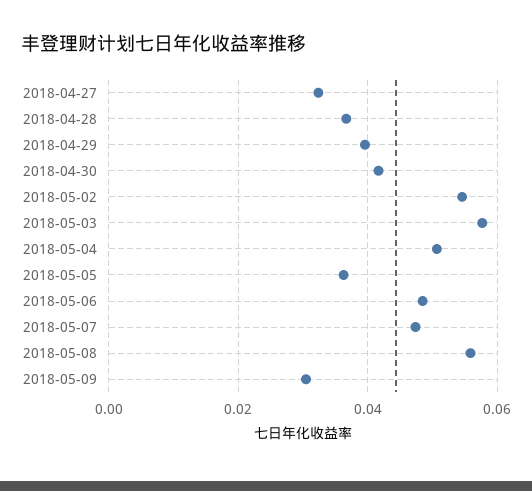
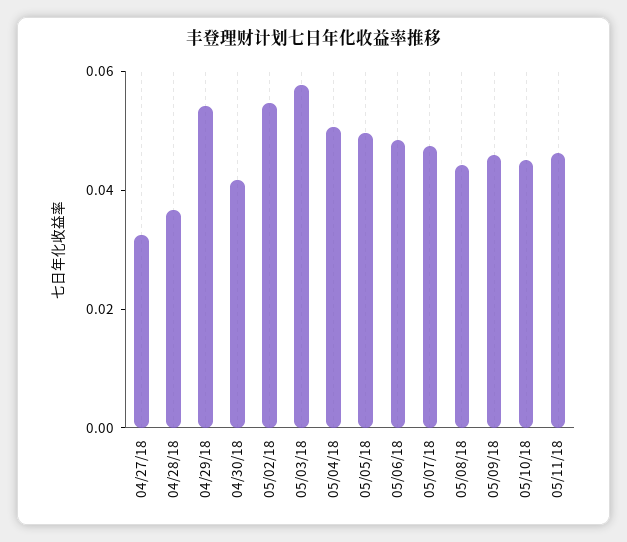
2018-04-29: 0.04 -> 0.055
2018-05-05: 0.036 -> 0.05
2018-05-08: 0.056 -> 0.045
2018-05-09: 0.03 -> 0.045
05/10/18: none -> 0.045
05/11/18: none -> 0.045

